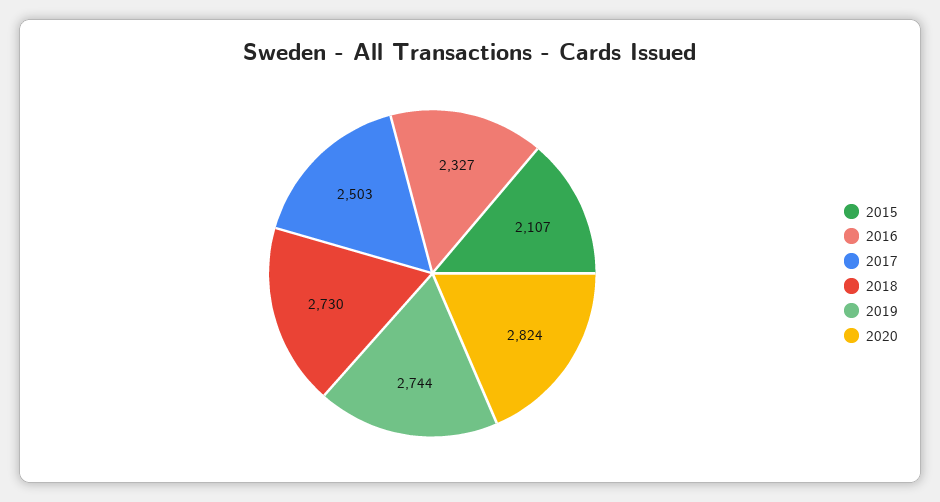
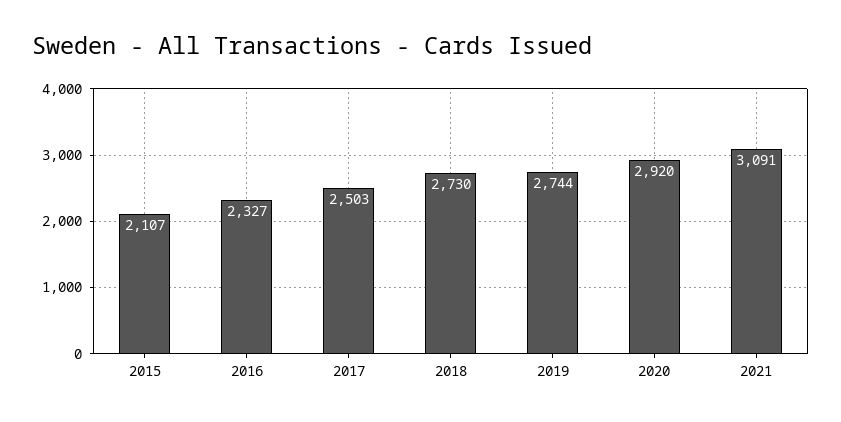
2020: 2824 -> 2920
2021: none -> 3091

